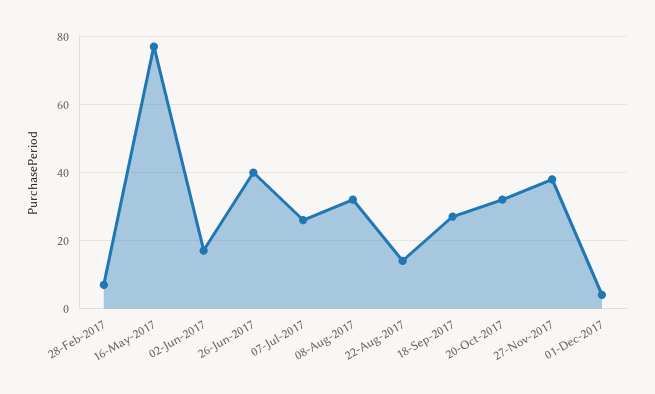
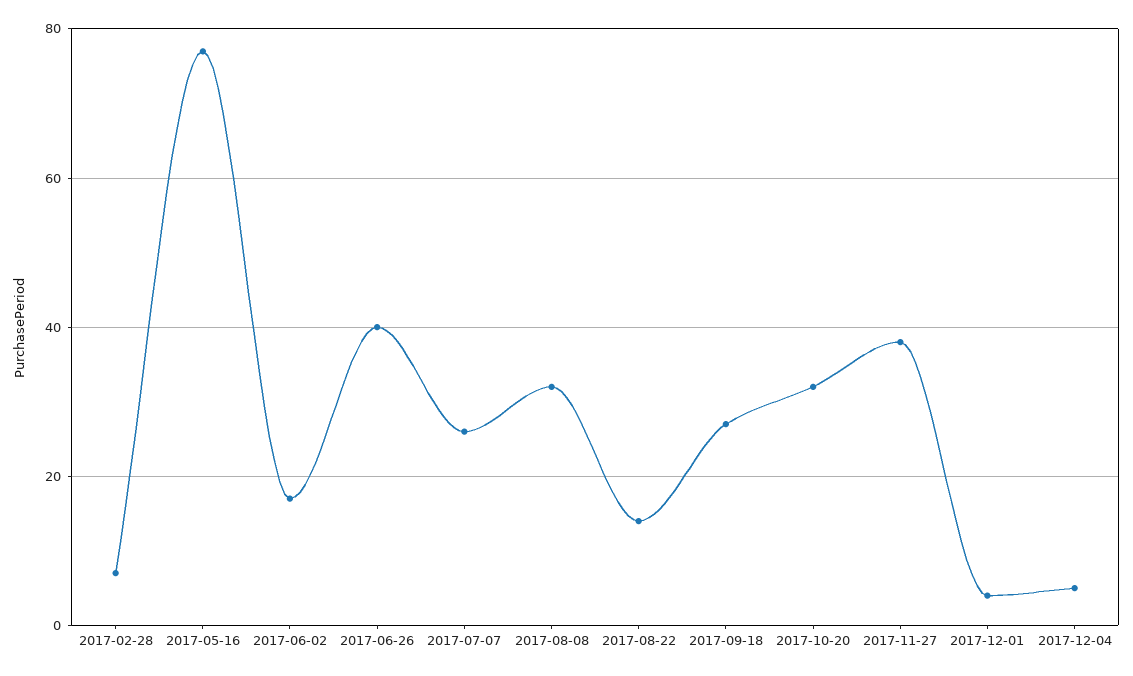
2017-12-04: none -> 5

